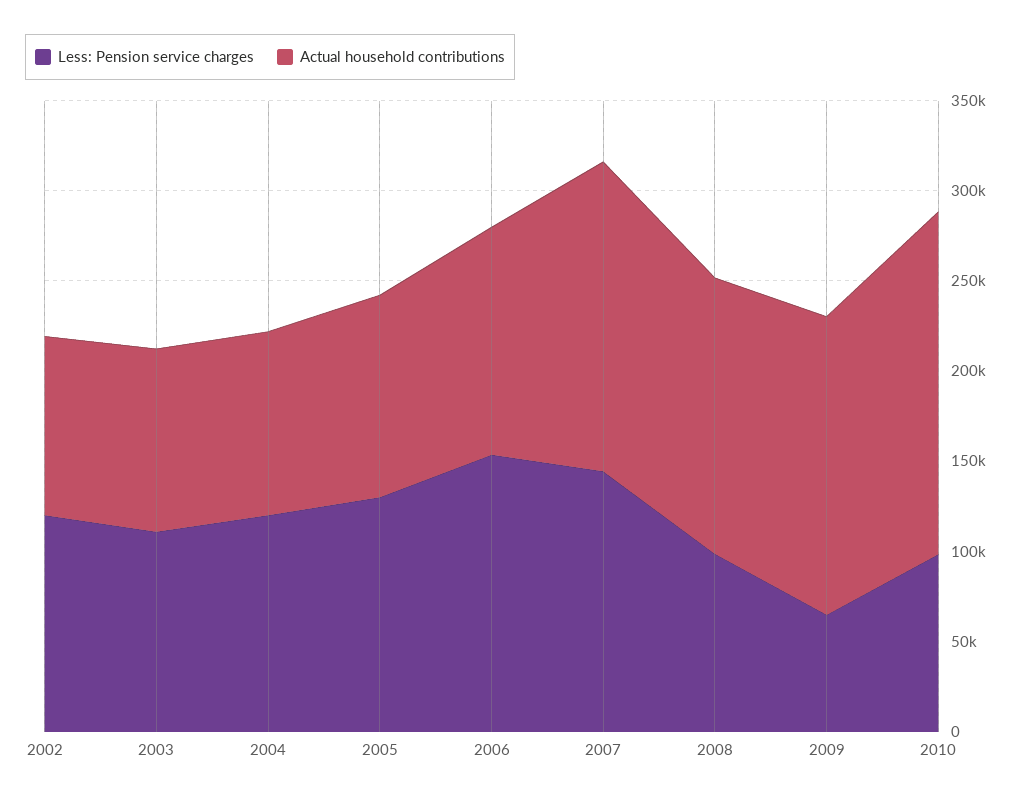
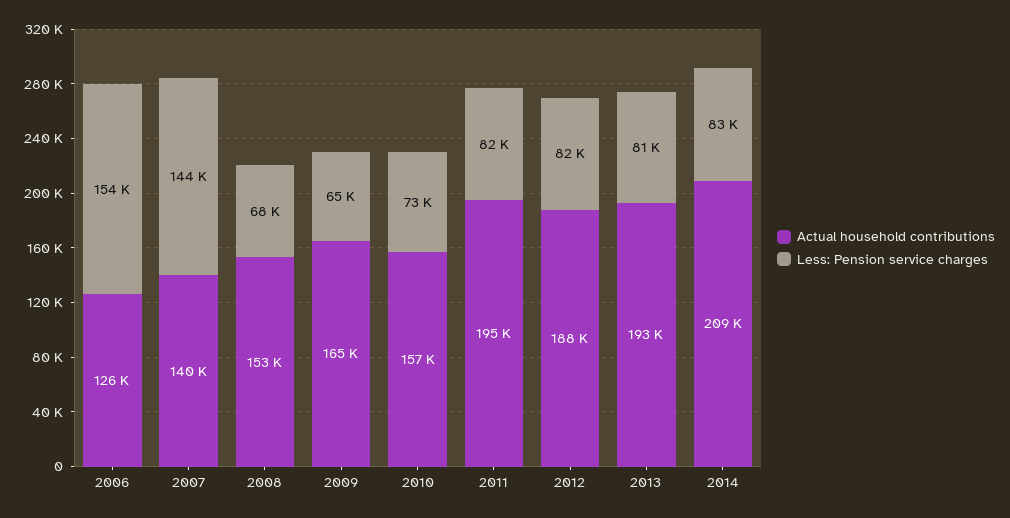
Less: Pension service charges, 2002: 120000 -> none
Actual household contributions, 2002: 100000 -> none
Less: Pension service charges, 2003: 110000 -> none
Actual household contributions, 2003: 100000 -> none
Less: Pension service charges, 2004: 120000 -> none
Actual household contributions, 2004: 100000 -> none
Less: Pension service charges, 2005: 130000 -> none
Actual household contributions, 2005: 110000 -> none
Actual household contributions, 2007: 170000 -> 140000
Less: Pension service charges, 2008: 100000 -> 68000
Less: Pension service charges, 2010: 100000 -> 73000
Actual household contributions, 2010: 190000 -> 157000
Actual household contributions, 2011: none -> 195000
Less: Pension service charges, 2011: none -> 82000
Actual household contributions, 2012: none -> 188000
Less: Pension service charges, 2012: none -> 82000
Actual household contributions, 2013: none -> 193000
Less: Pension service charges, 2013: none -> 81000
Actual household contributions, 2014: none -> 209000
Less: Pension service charges, 2014: none -> 83000

